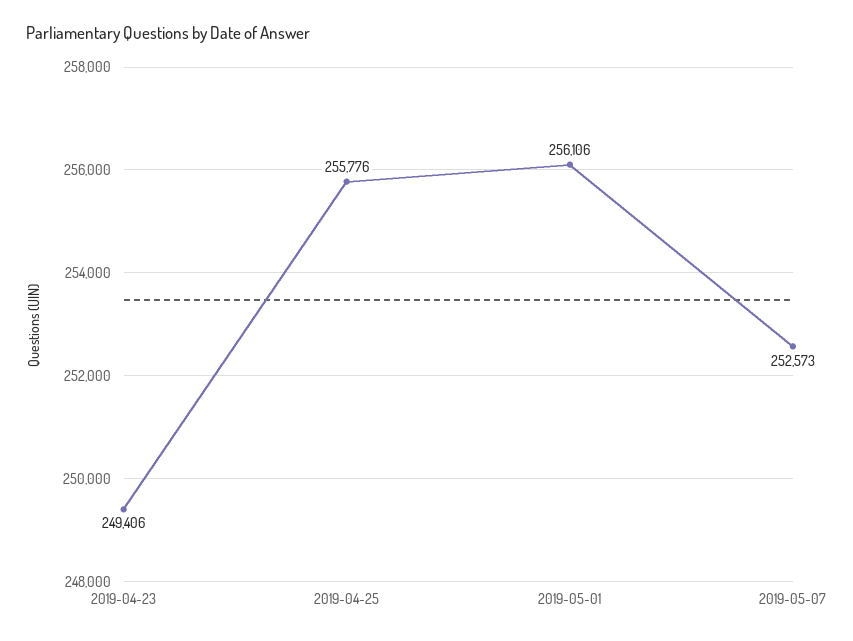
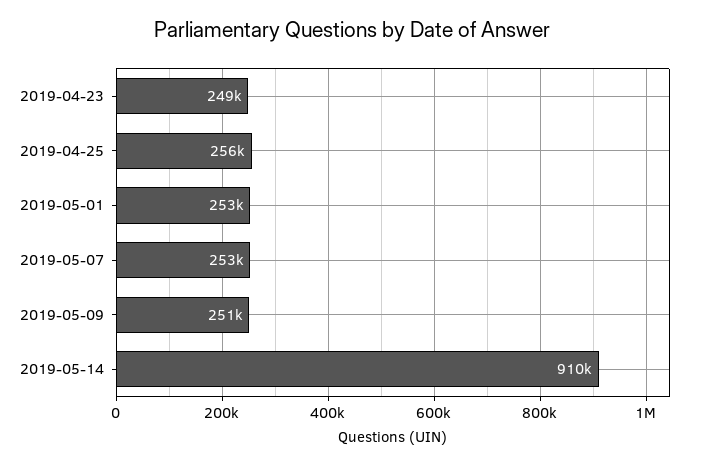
2019-05-01: 256106 -> 253000
2019-05-09: none -> 251000
2019-05-14: none -> 910000

